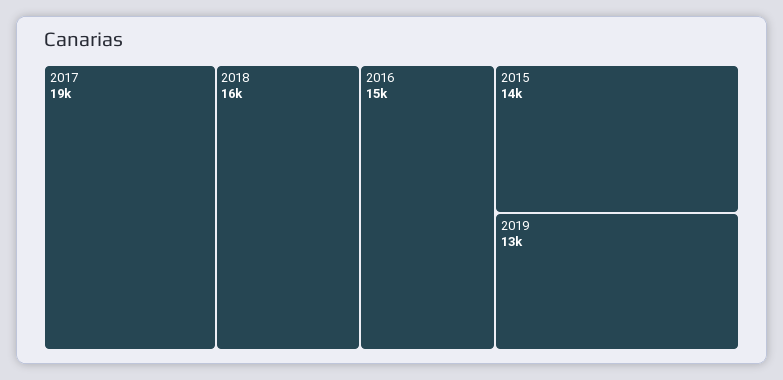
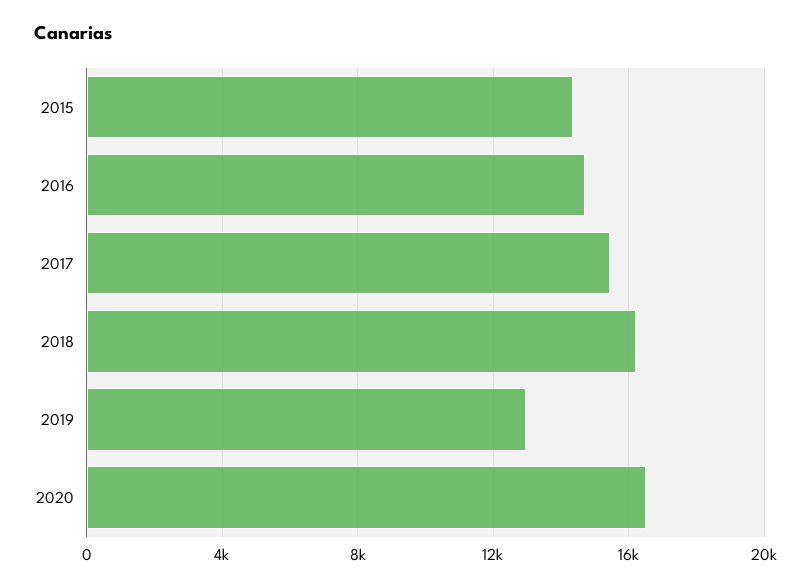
2017: 19000 -> 15500
2020: none -> 16500

